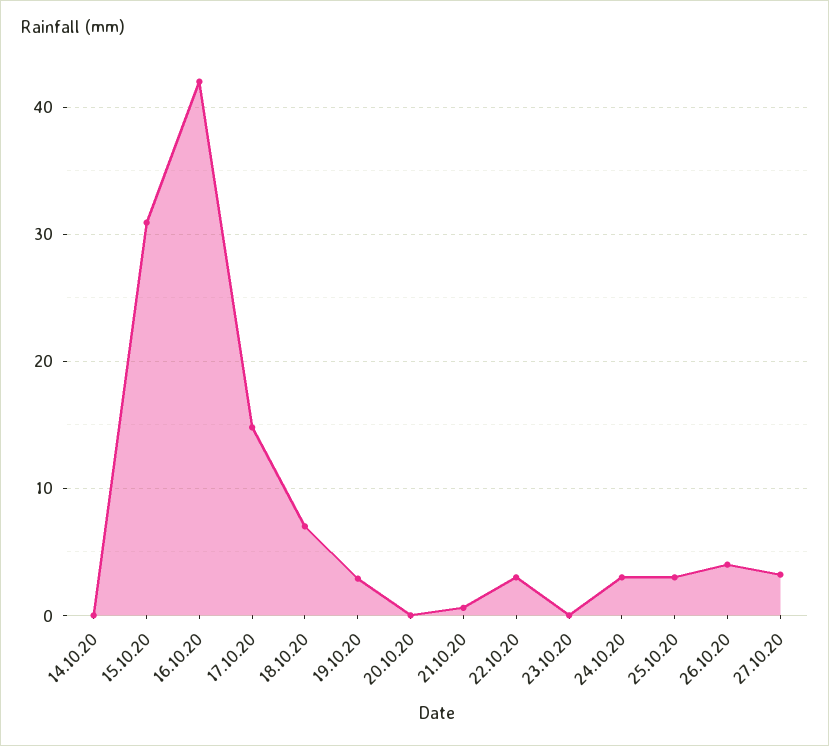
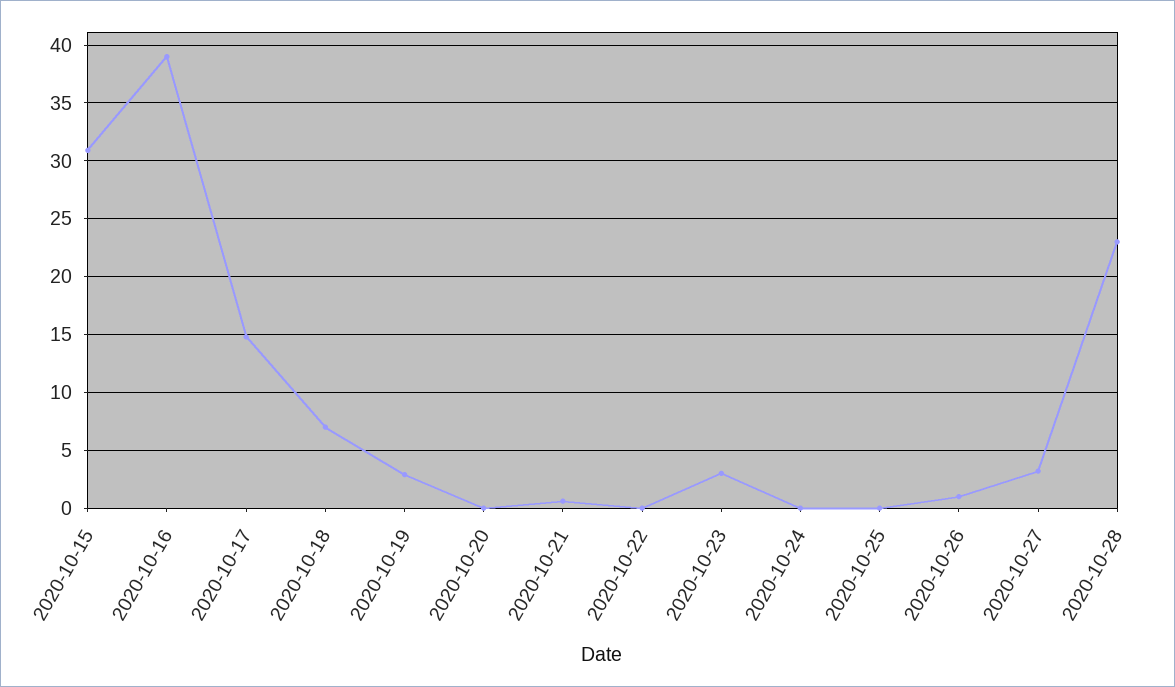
14.10.20: 0 -> none
16.10.20: 42 -> 39
22.10.20: 3 -> 0
23.10.20: 0 -> 3
24.10.20: 3 -> 0
25.10.20: 3 -> 0
26.10.20: 4 -> 1
2020-10-28: none -> 23

